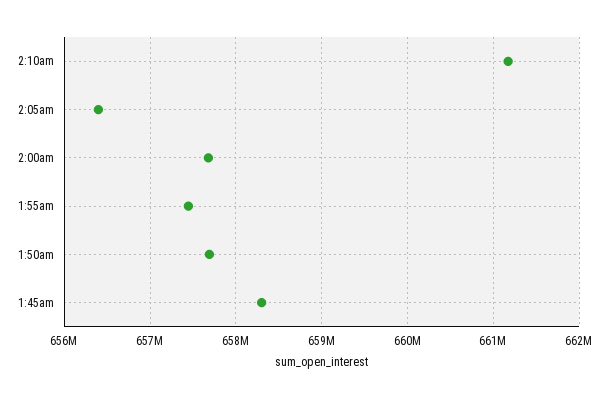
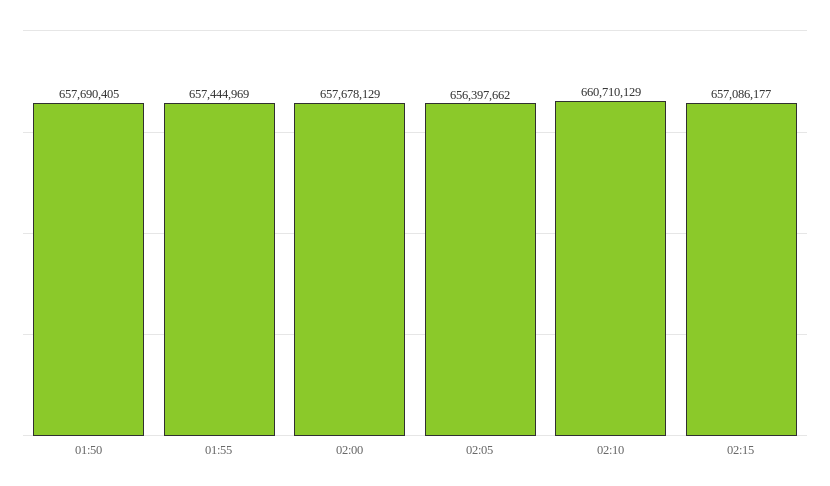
2:10am: 661200000 -> 660710129
1:45am: 658300000 -> none
02:15: none -> 657086177

